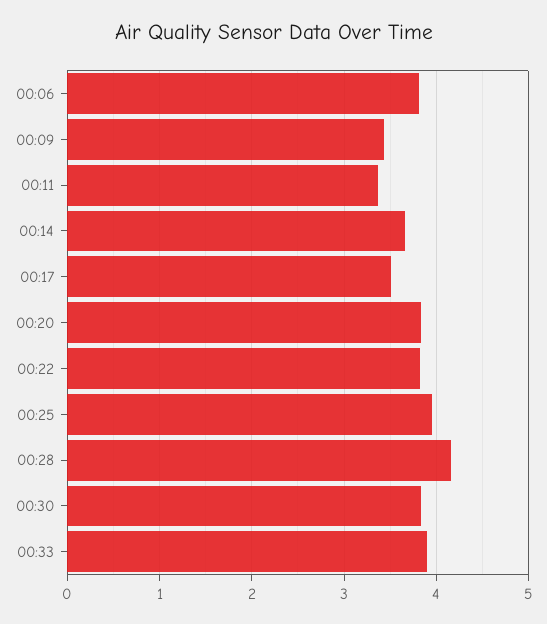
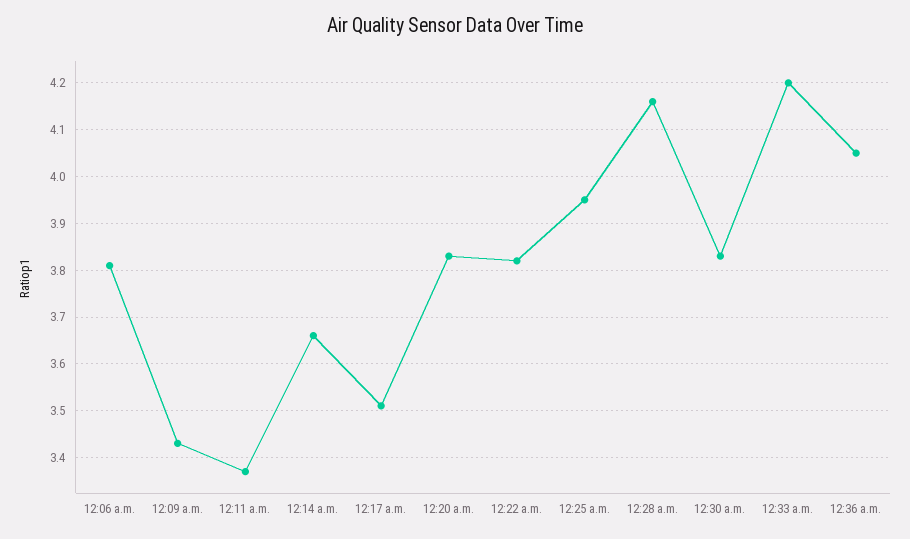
00:33: 3.9 -> 4.2
12:36 a.m.: none -> 4.05

